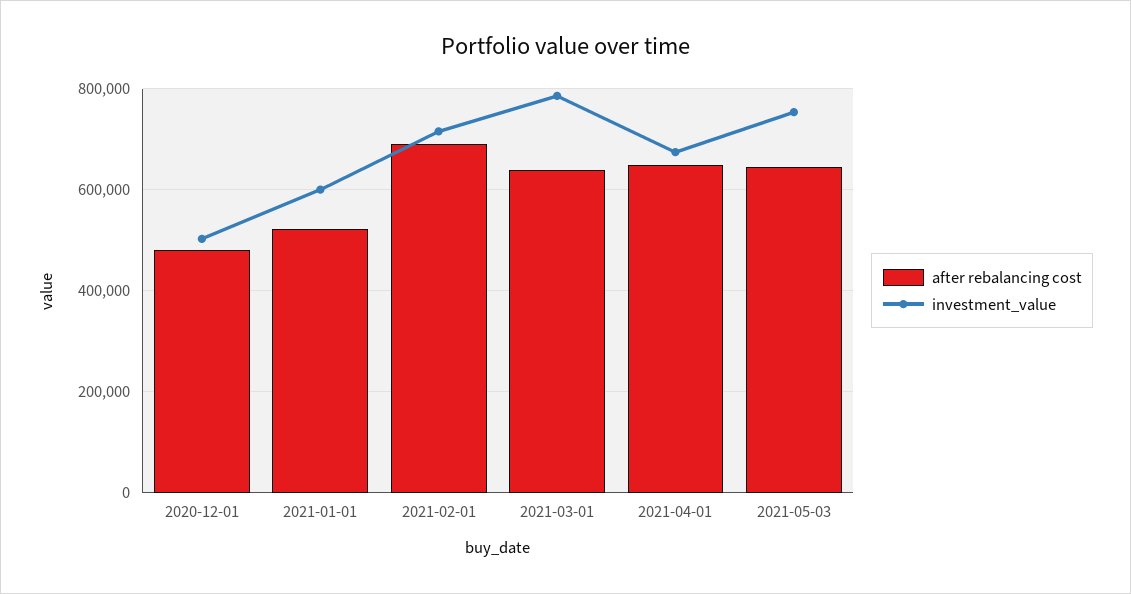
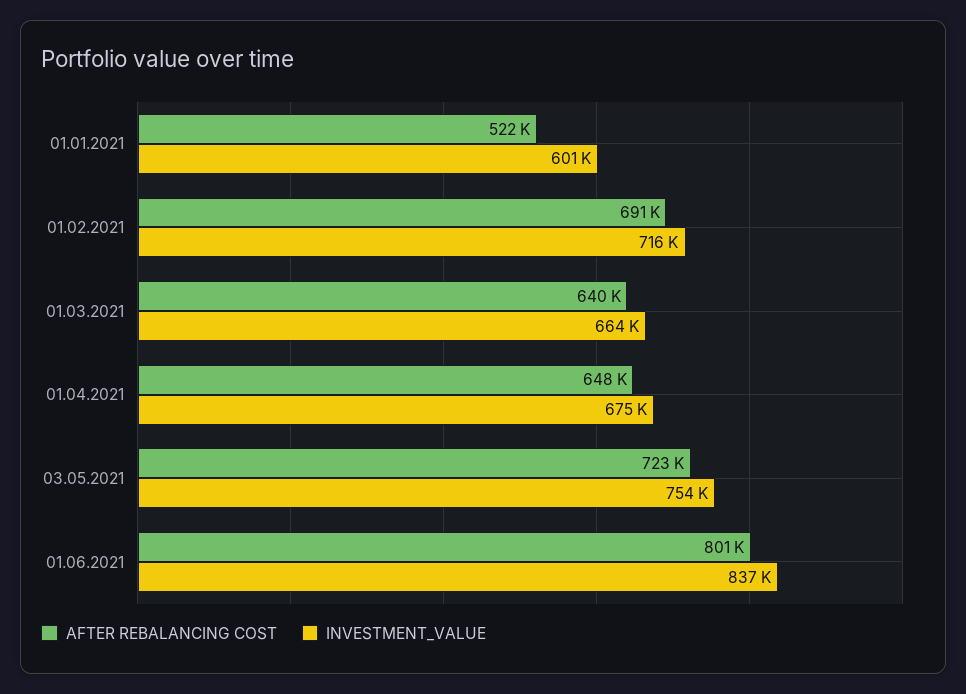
after rebalancing cost, 2020-12-01: 480000 -> none
investment_value, 2020-12-01: 500000 -> none
investment_value, 2021-03-01: 780000 -> 664000
after rebalancing cost, 2021-05-03: 640000 -> 723000
after rebalancing cost, 01.06.2021: none -> 801000
investment_value, 01.06.2021: none -> 837000

